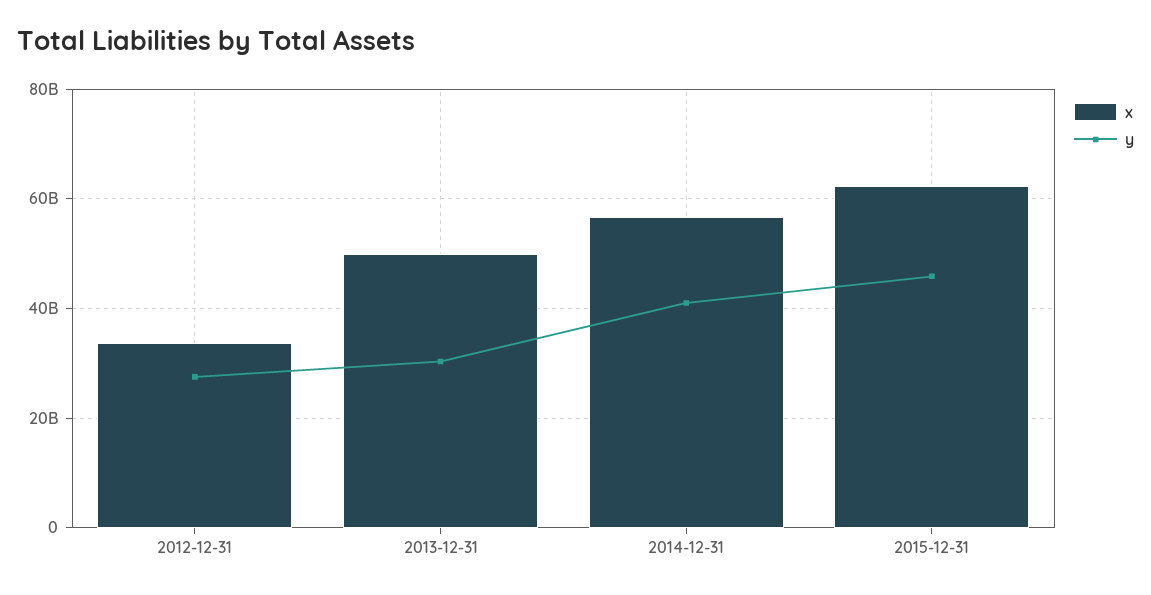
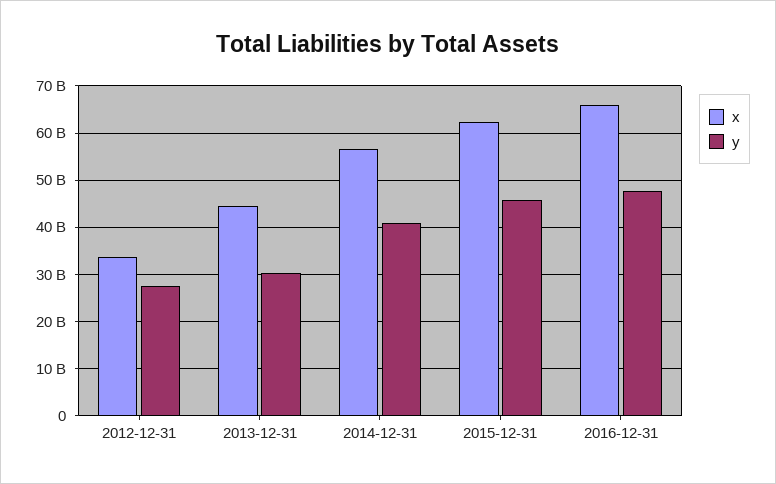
x, 2013-12-31: 50000000000 -> 44000000000
x, 2016-12-31: none -> 66000000000
y, 2016-12-31: none -> 48000000000

